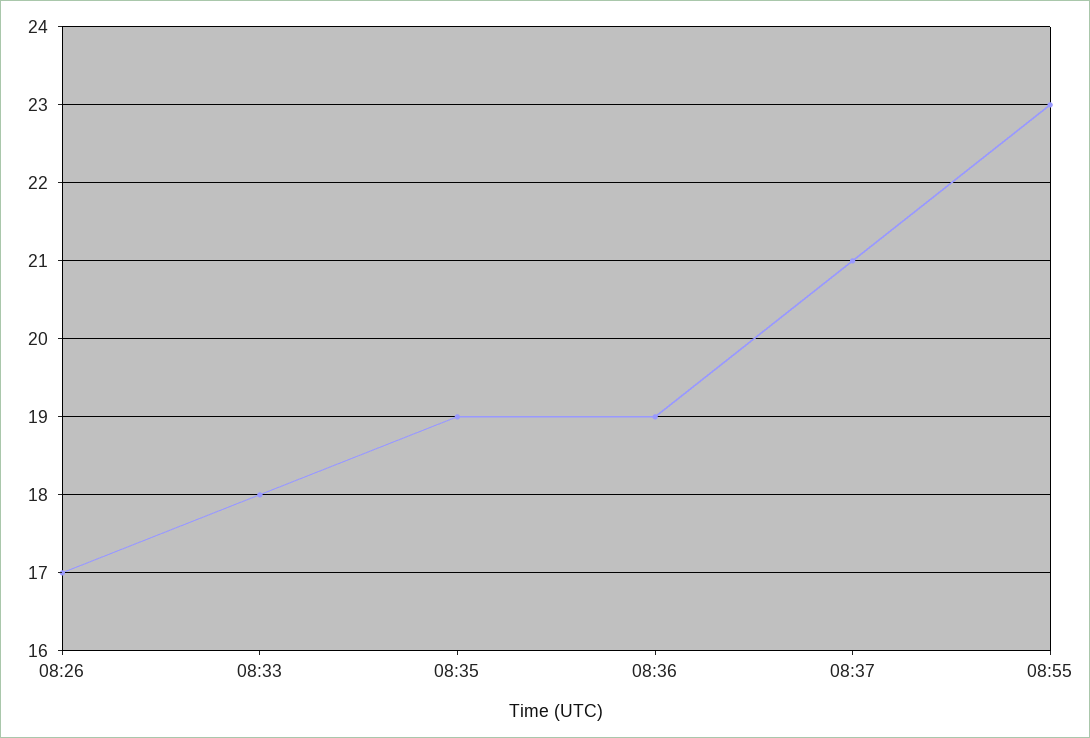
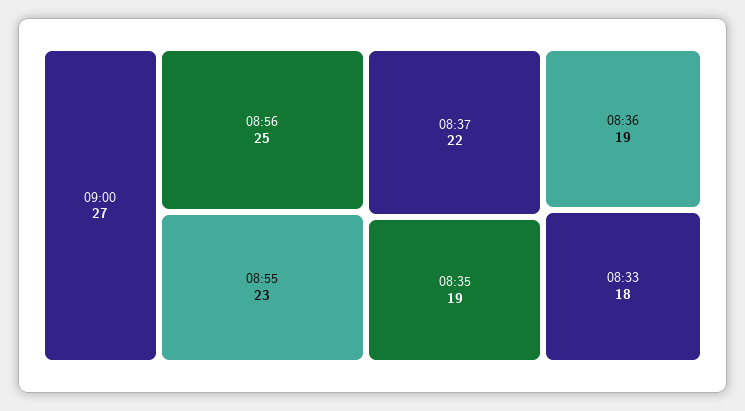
08:26: 17 -> none
08:37: 21 -> 22
09:00: none -> 27
08:56: none -> 25

